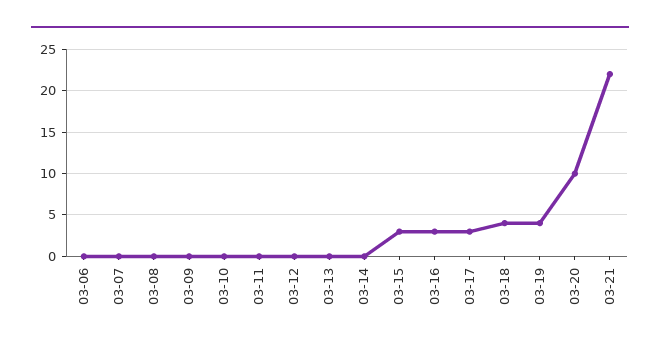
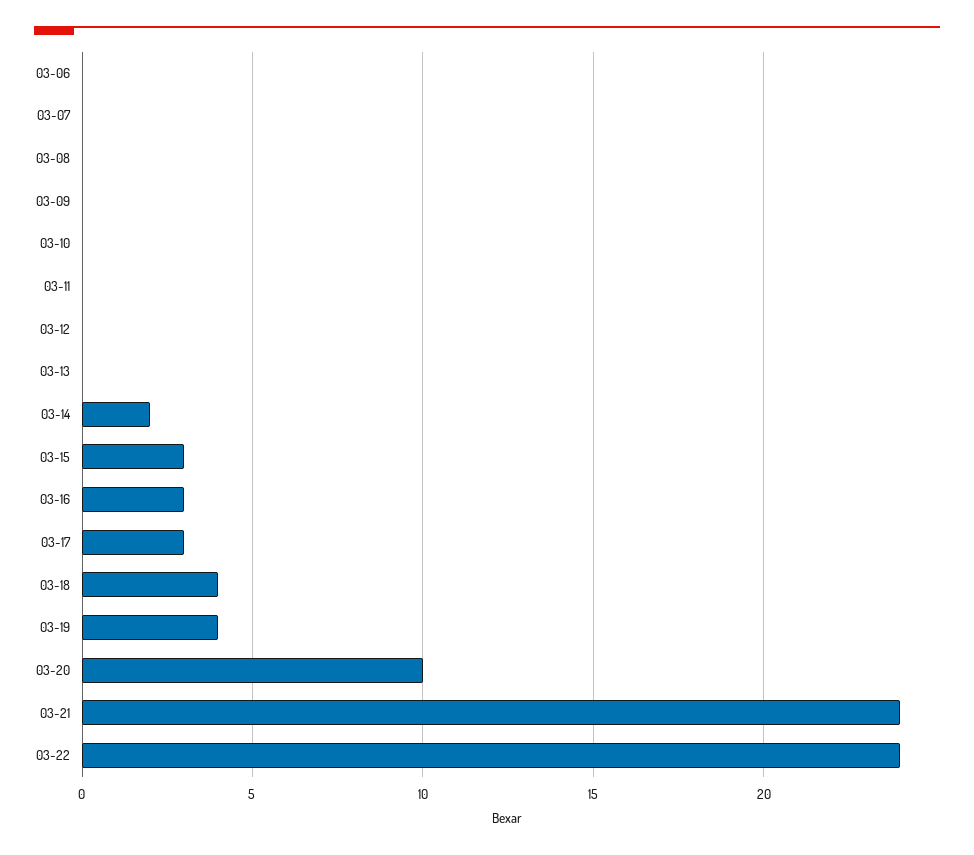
03-14: 0 -> 2
03-21: 22 -> 24
03-22: none -> 24

